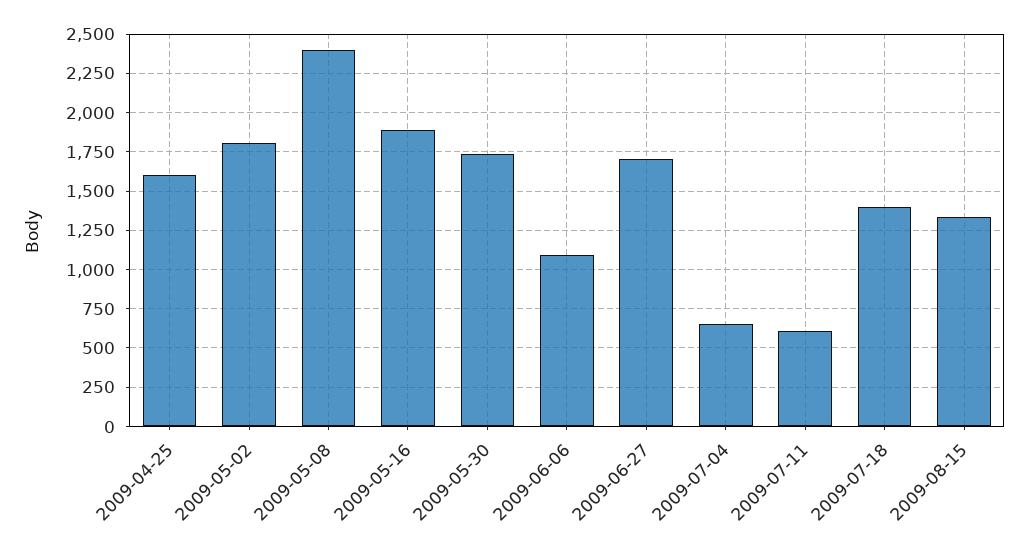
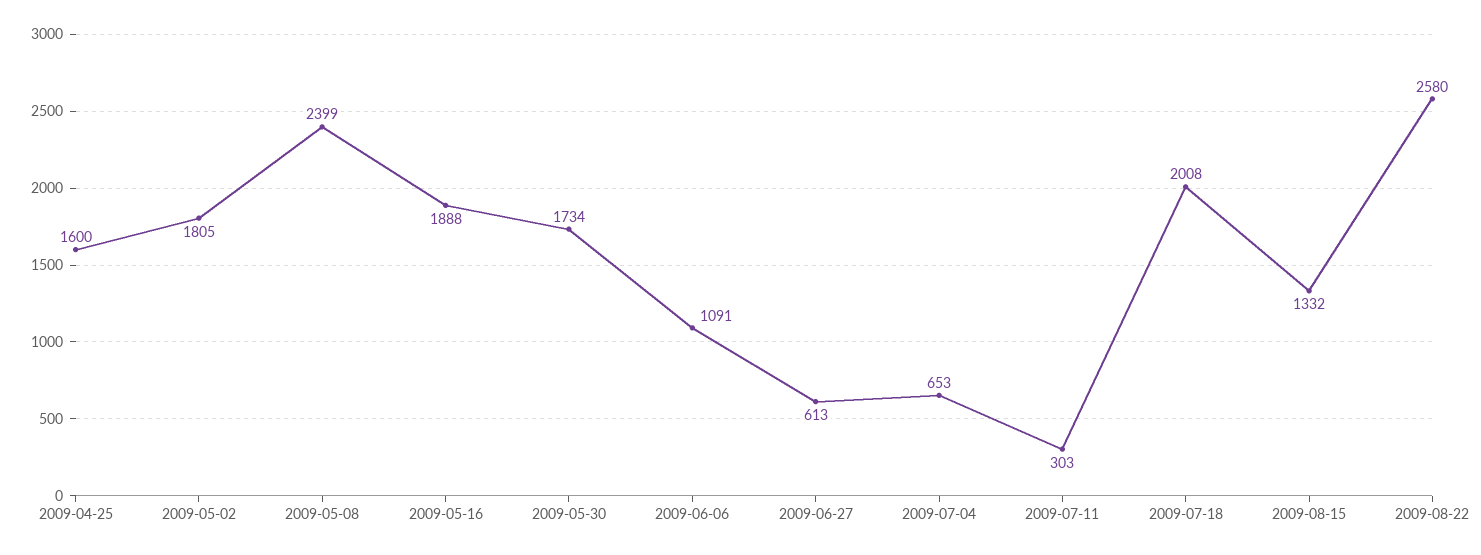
2009-06-27: 1700 -> 613
2009-07-11: 600 -> 303
2009-07-18: 1400 -> 2008
2009-08-22: none -> 2580

